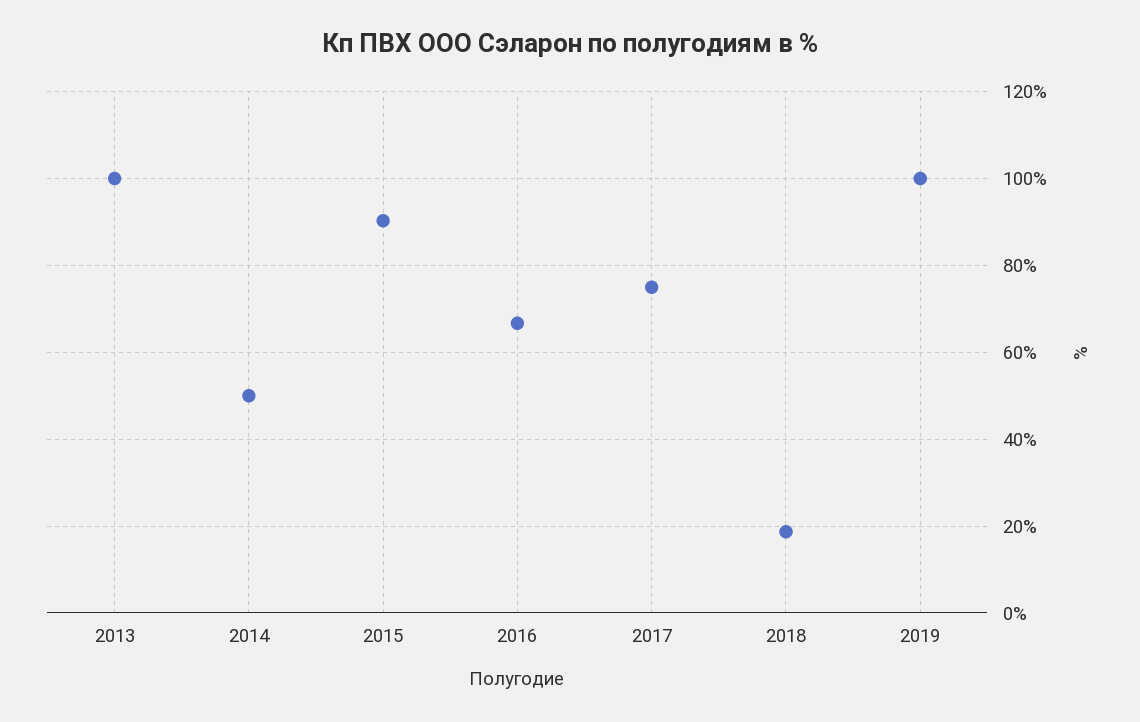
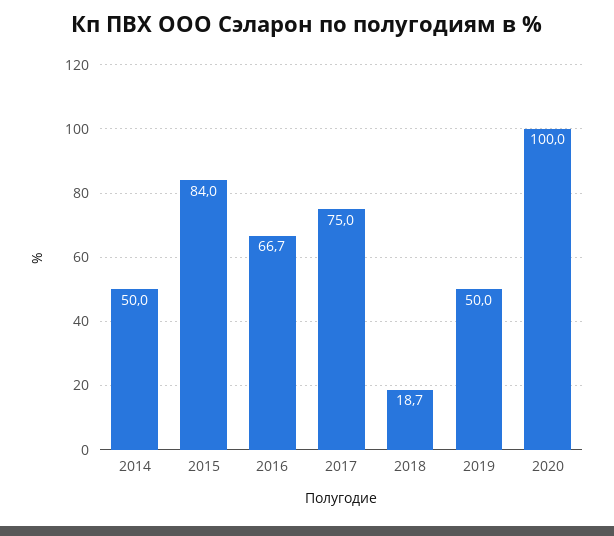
2013: 100 -> none
2015: 90 -> 84
2019: 100 -> 50
2020: none -> 100

